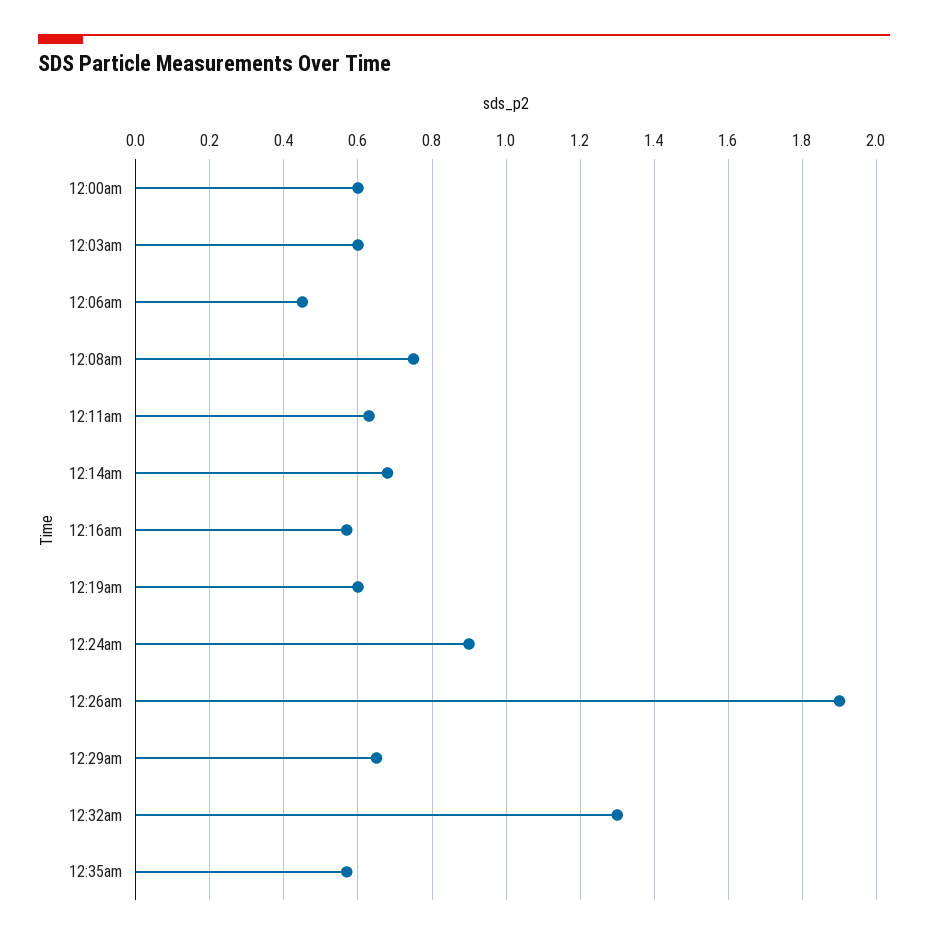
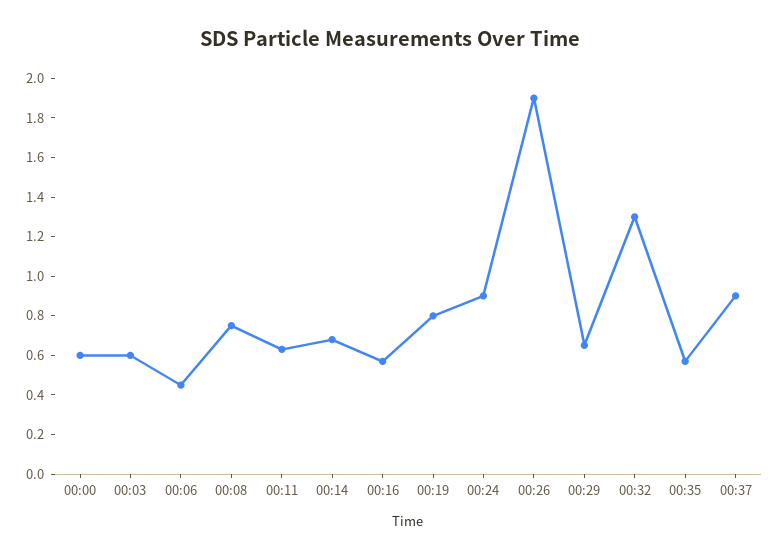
12:19am: 0.6 -> 0.8
00:37: none -> 0.9

